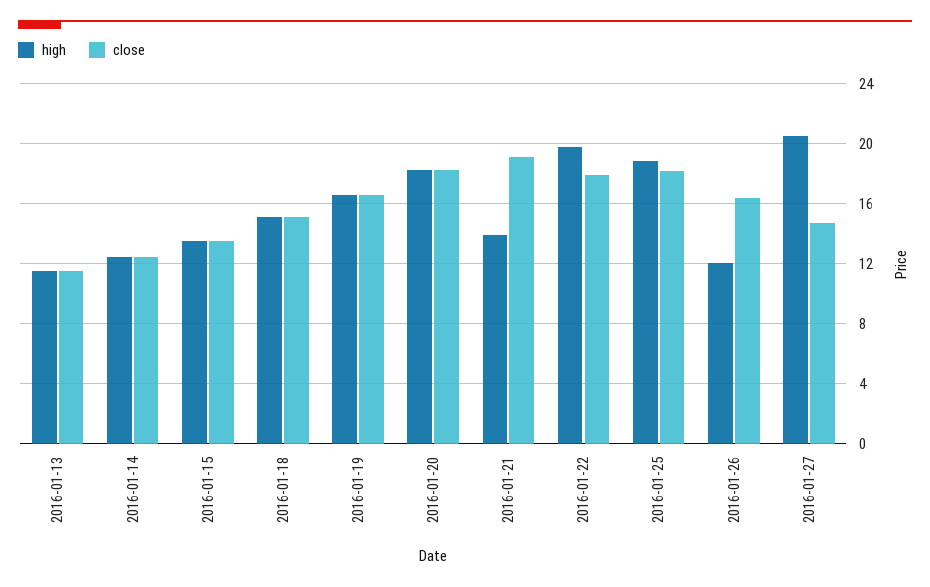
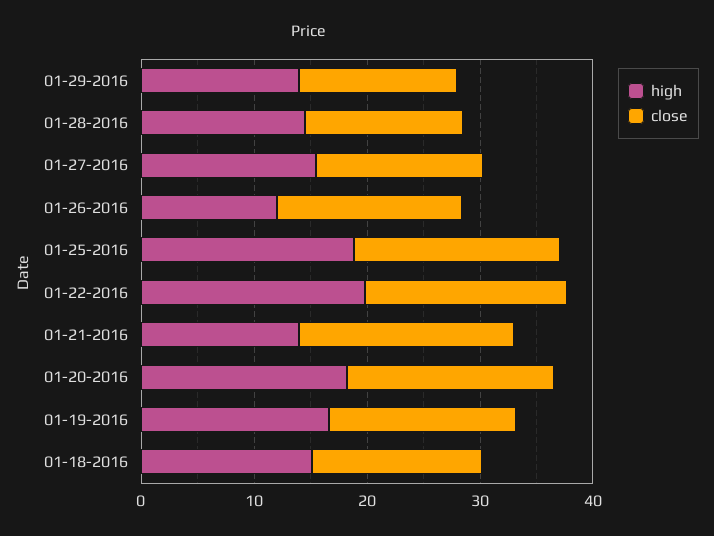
high, 2016-01-13: 11.5 -> none
close, 2016-01-13: 11.5 -> none
high, 2016-01-14: 12.5 -> none
close, 2016-01-14: 12.5 -> none
high, 2016-01-15: 13.5 -> none
close, 2016-01-15: 13.5 -> none
high, 2016-01-27: 20.5 -> 16
high, 01-29-2016: none -> 14
close, 01-29-2016: none -> 14
high, 01-28-2016: none -> 14
close, 01-28-2016: none -> 14

